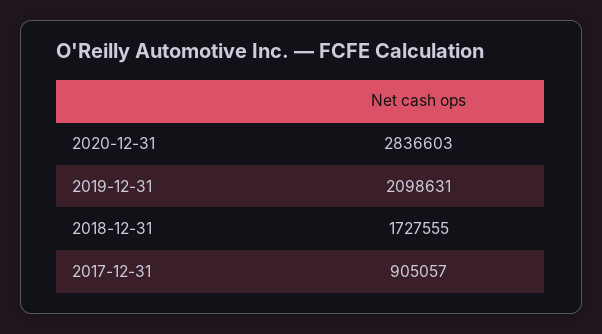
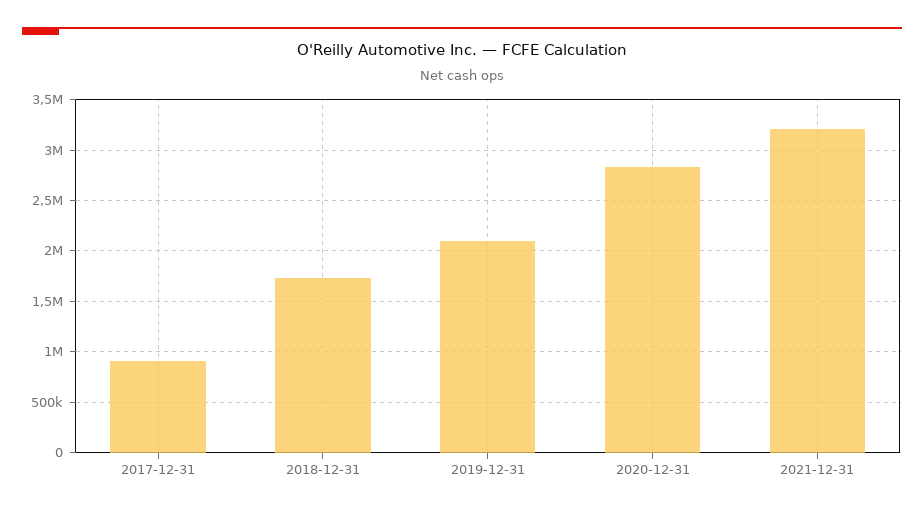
2021-12-31: none -> 3200000

